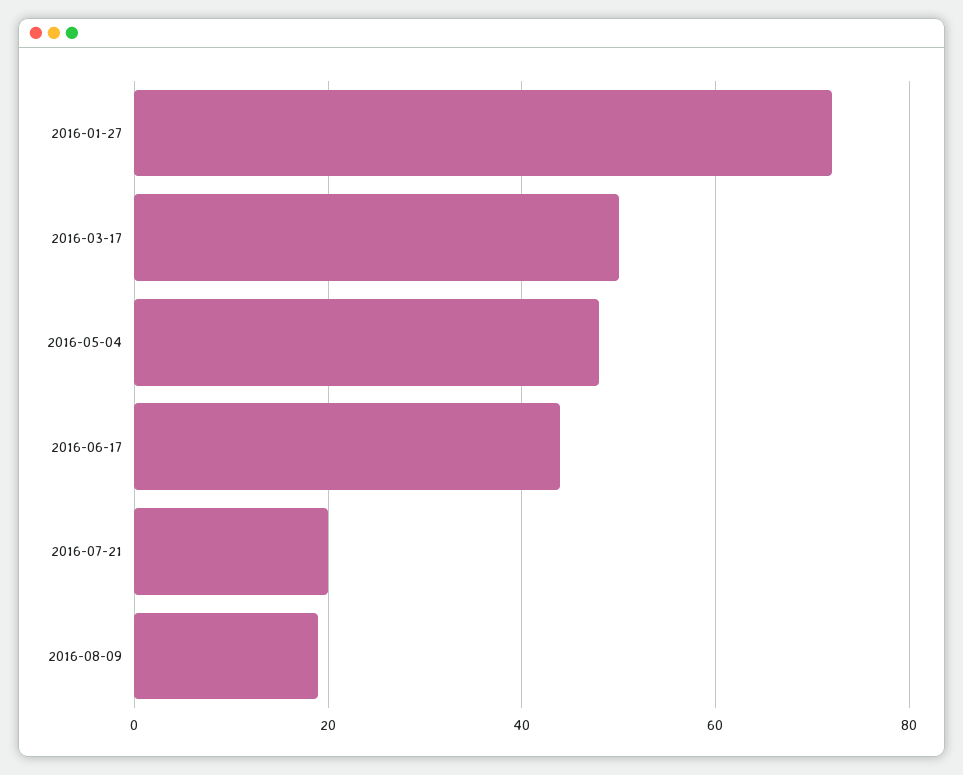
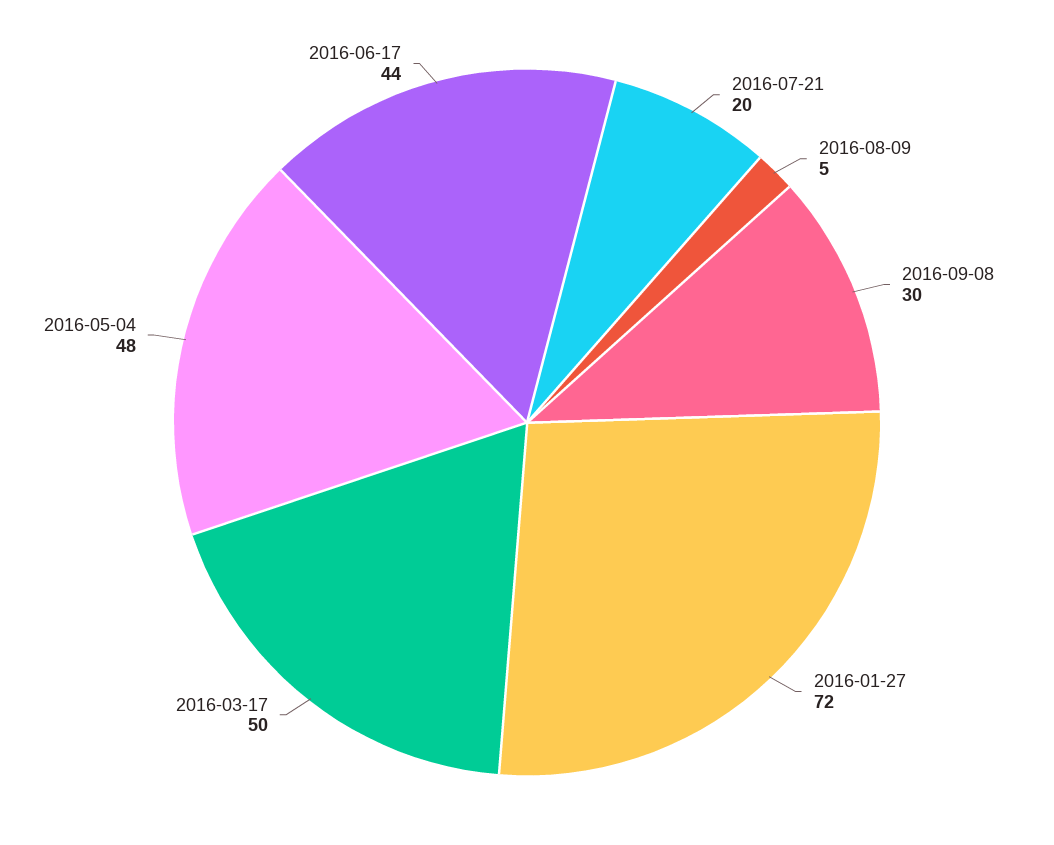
2016-08-09: 20 -> 5
2016-09-08: none -> 30

